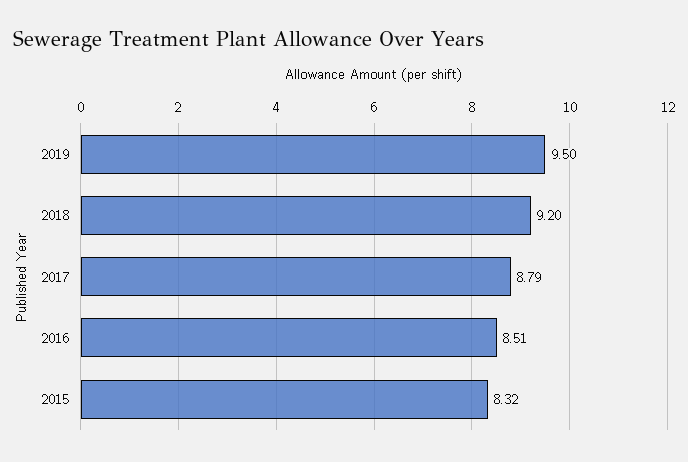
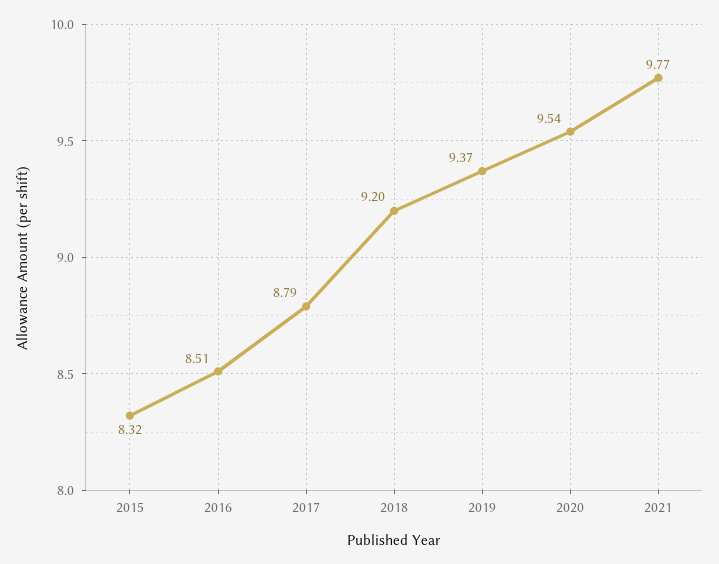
2019: 9.5 -> 9.37
2020: none -> 9.54
2021: none -> 9.77

